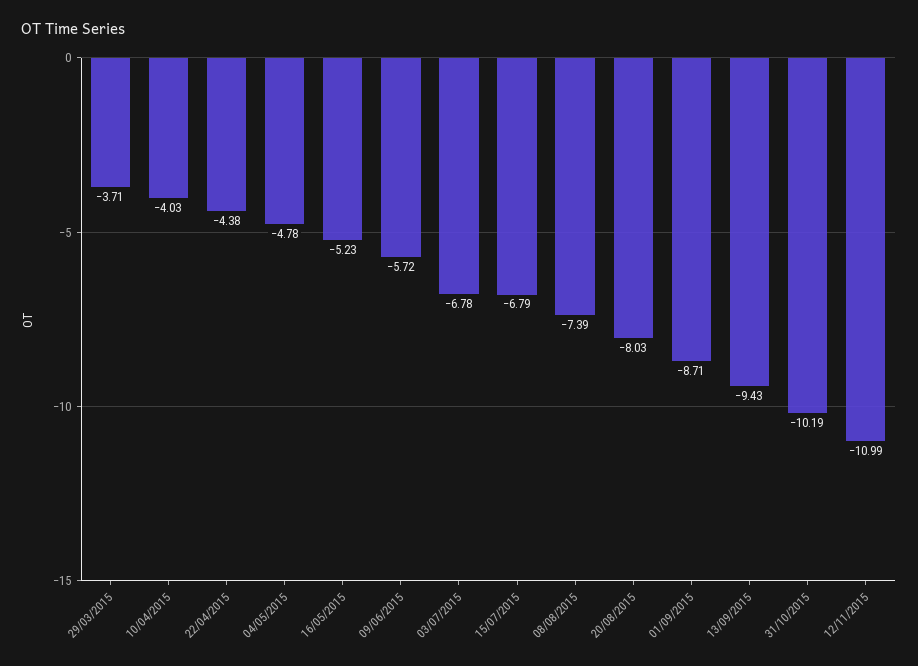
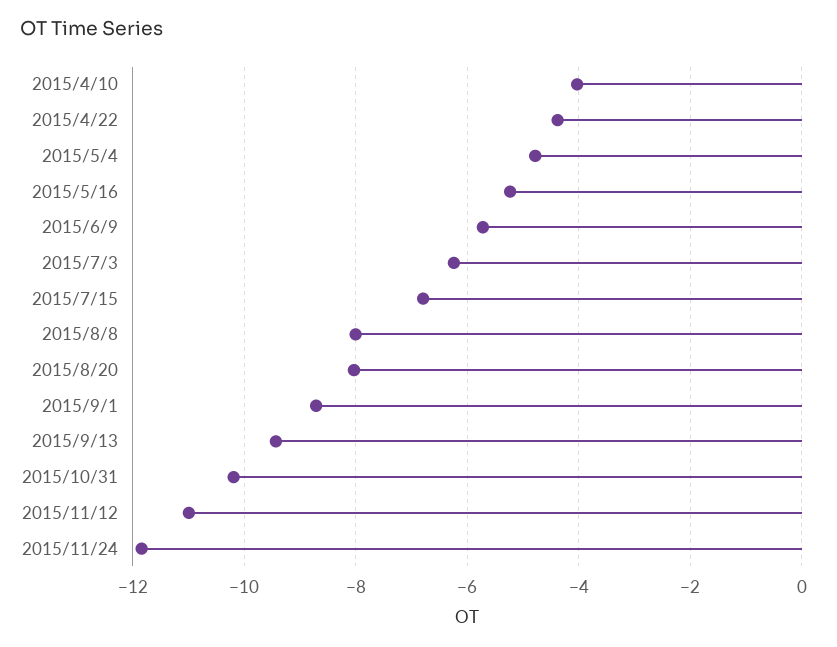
29/03/2015: -3.71 -> none
03/07/2015: -6.78 -> -6.2
08/08/2015: -7.39 -> -8
2015/11/24: none -> -11.8

